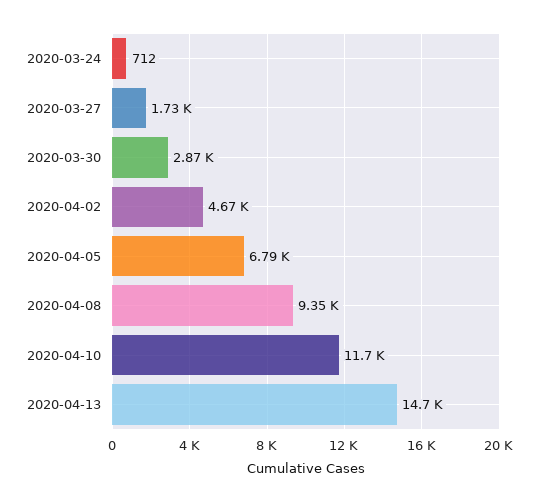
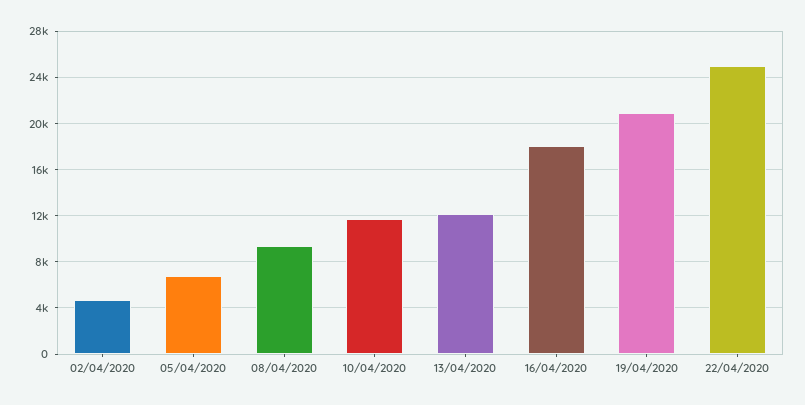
2020-03-24: 712 -> none
2020-03-27: 1730 -> none
2020-03-30: 2870 -> none
2020-04-13: 14700 -> 12000
16/04/2020: none -> 18000
19/04/2020: none -> 21000
22/04/2020: none -> 25000

